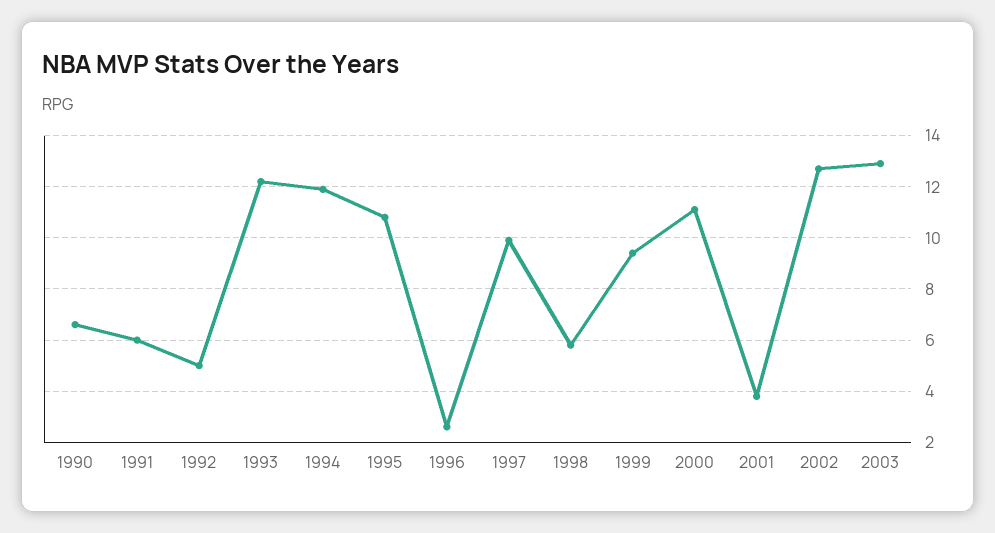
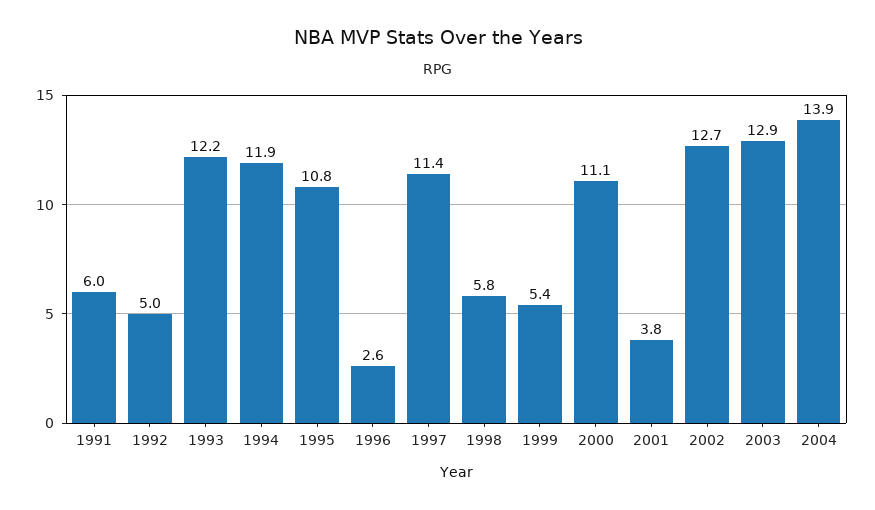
1990: 6.5 -> none
1997: 10 -> 11.4
1999: 9.5 -> 5.4
2004: none -> 13.9

